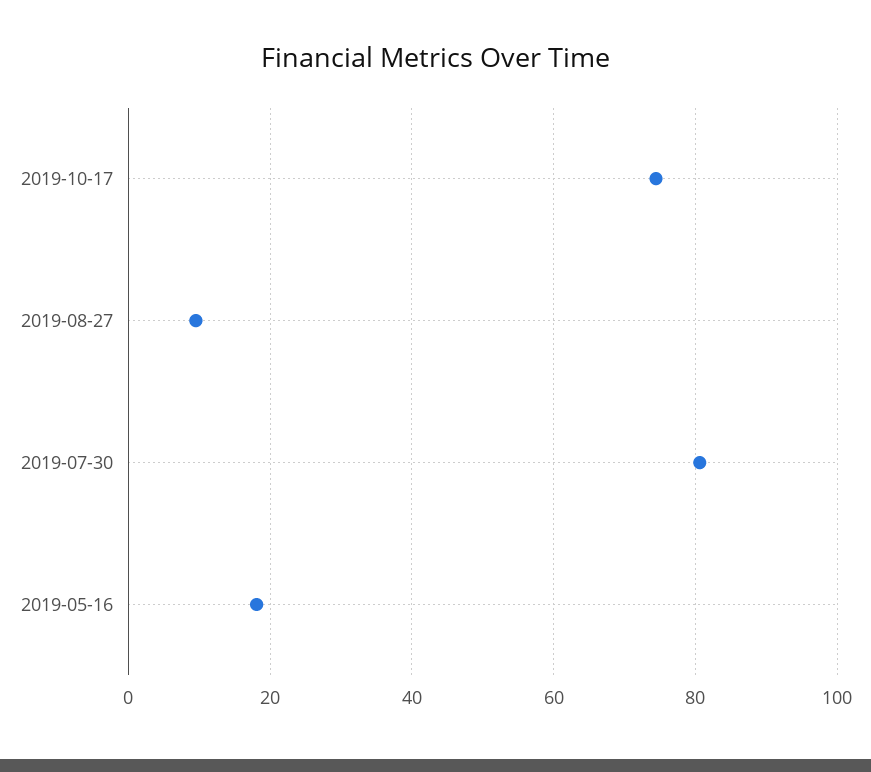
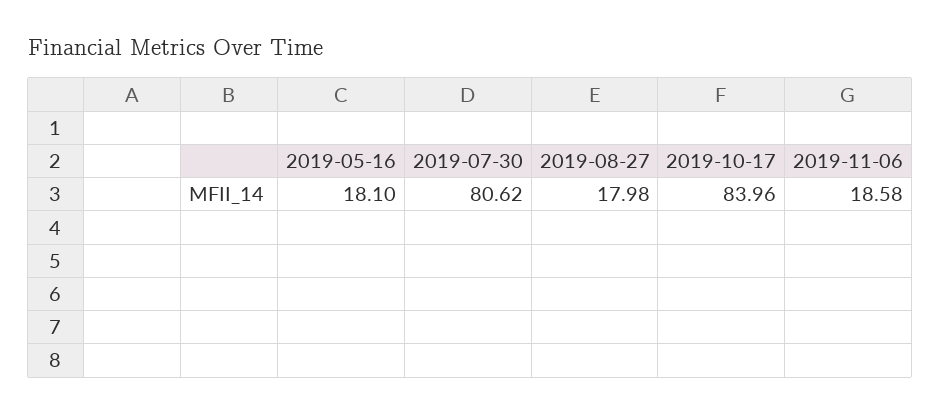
2019-10-17: 74 -> 83.96
2019-08-27: 10 -> 17.98
2019-11-06: none -> 18.58

